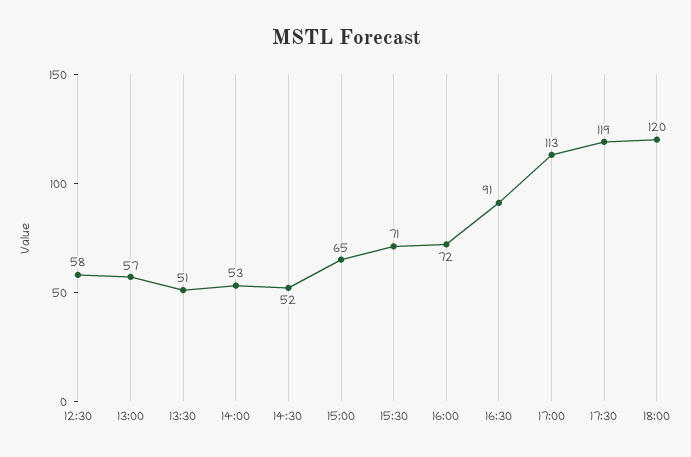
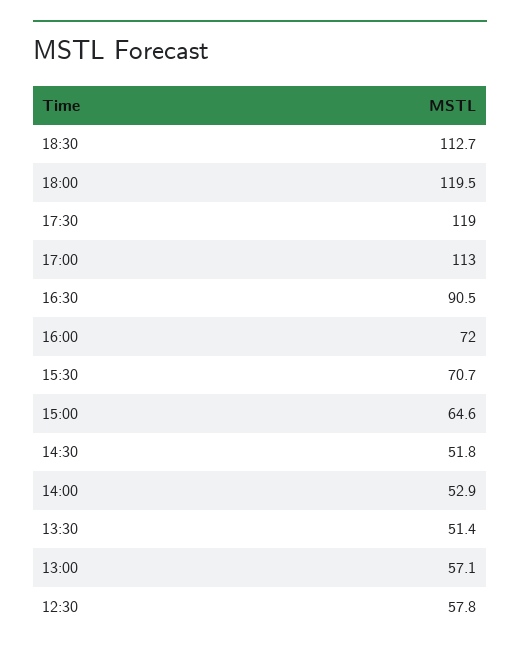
18:30: none -> 112.7

